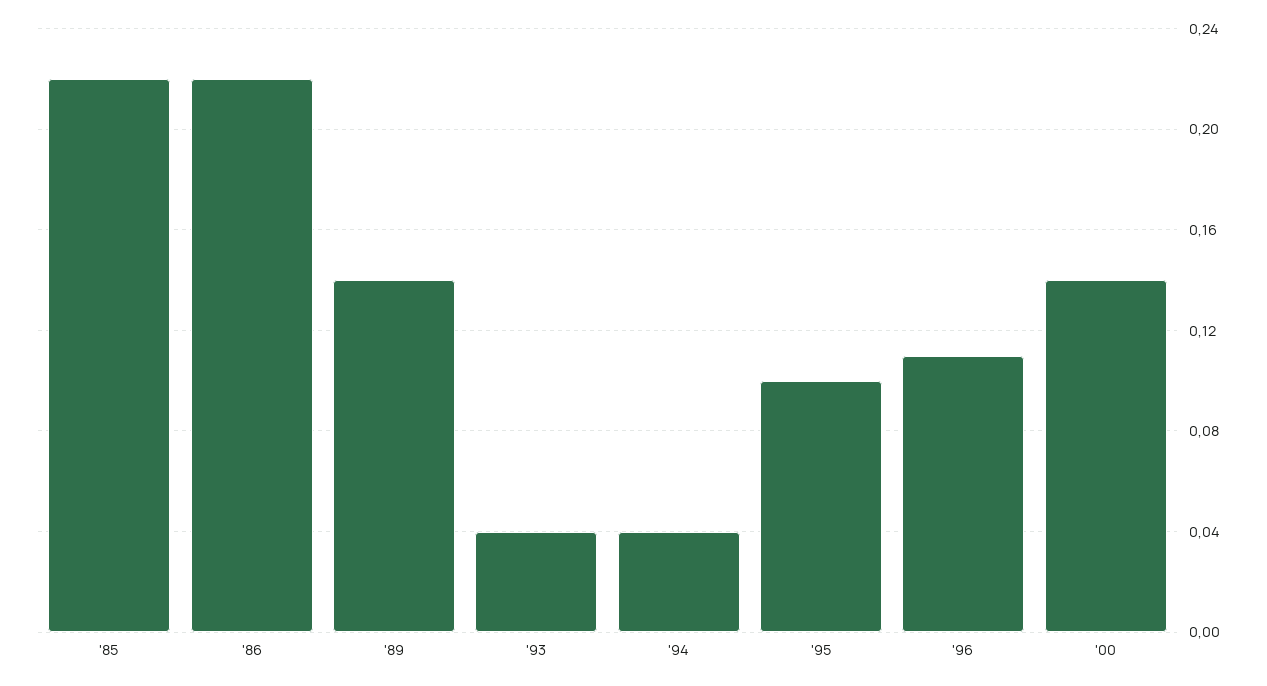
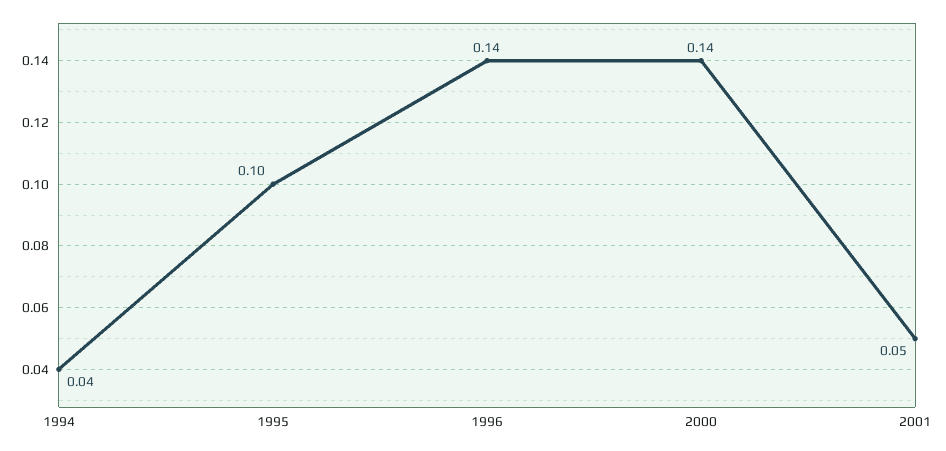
'85: 0.22 -> none
'86: 0.22 -> none
'89: 0.14 -> none
'93: 0.04 -> none
'96: 0.11 -> 0.14
2001: none -> 0.05

